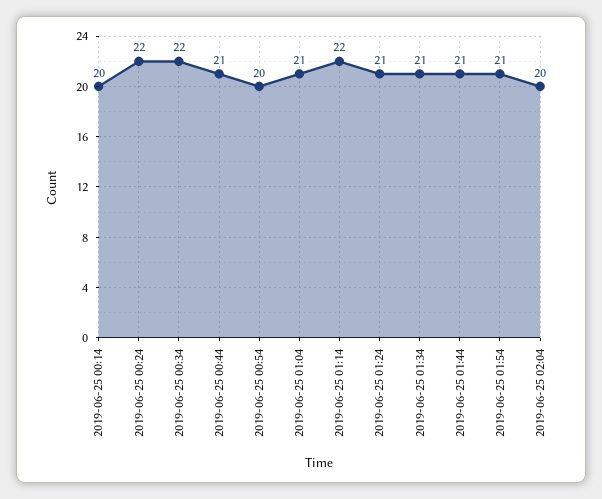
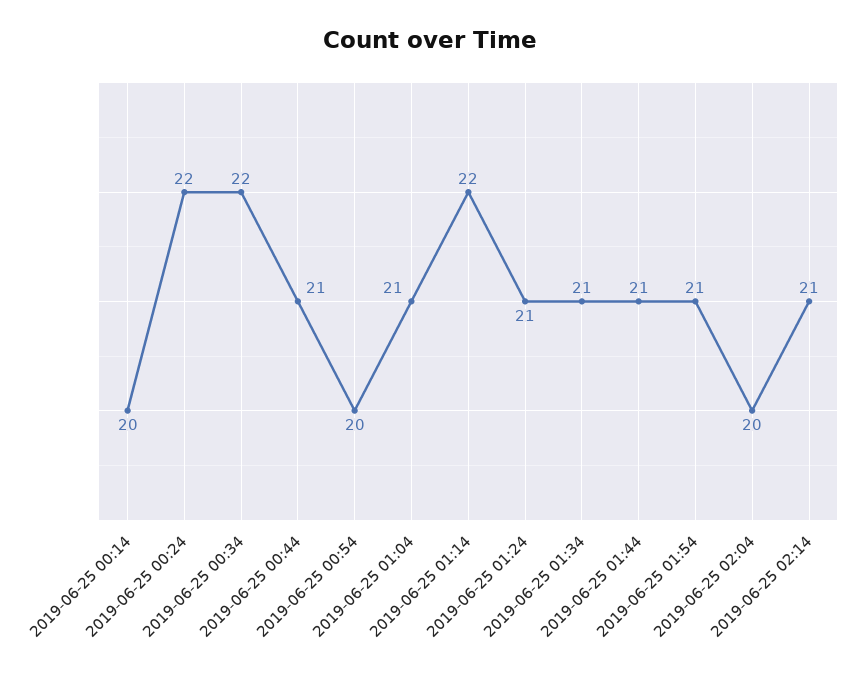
2019-06-25 02:14: none -> 21

